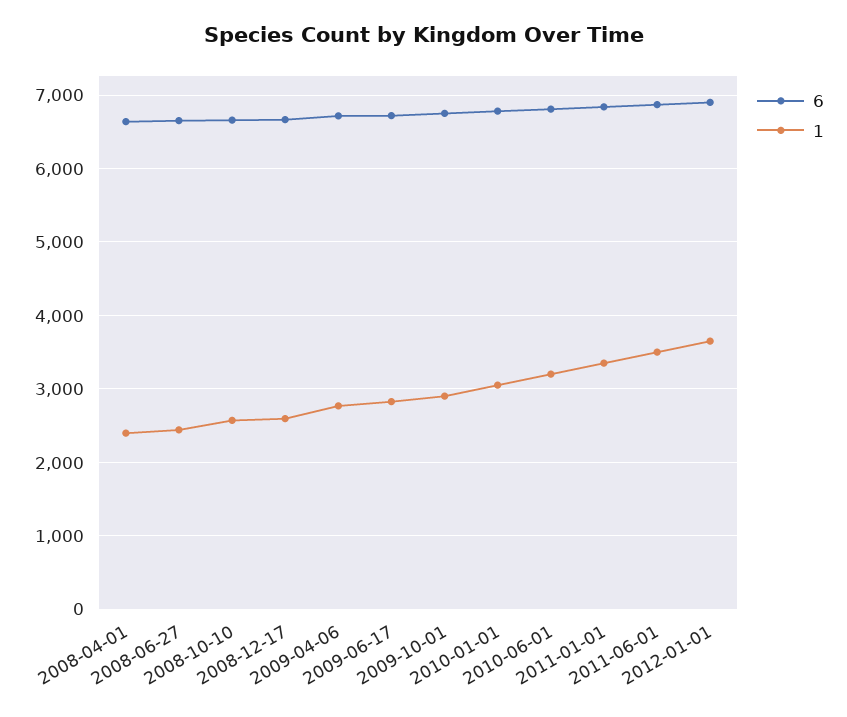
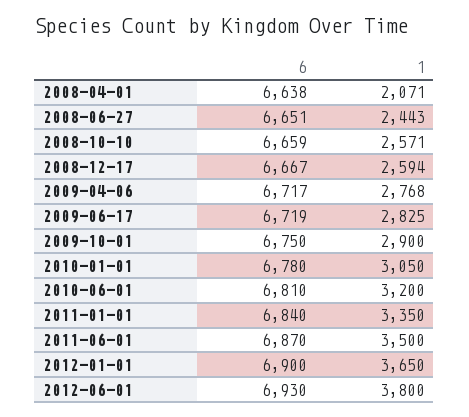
1, 2008-04-01: 2400 -> 2071
6, 2012-06-01: none -> 6930
1, 2012-06-01: none -> 3800

